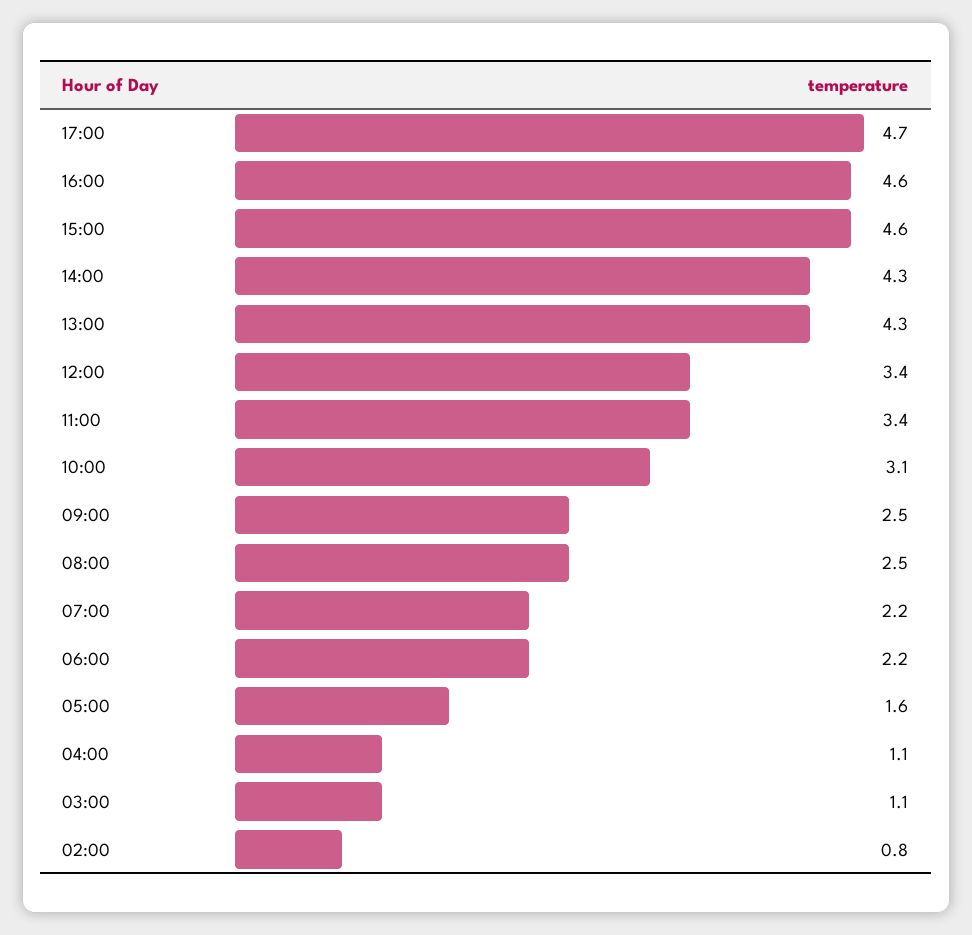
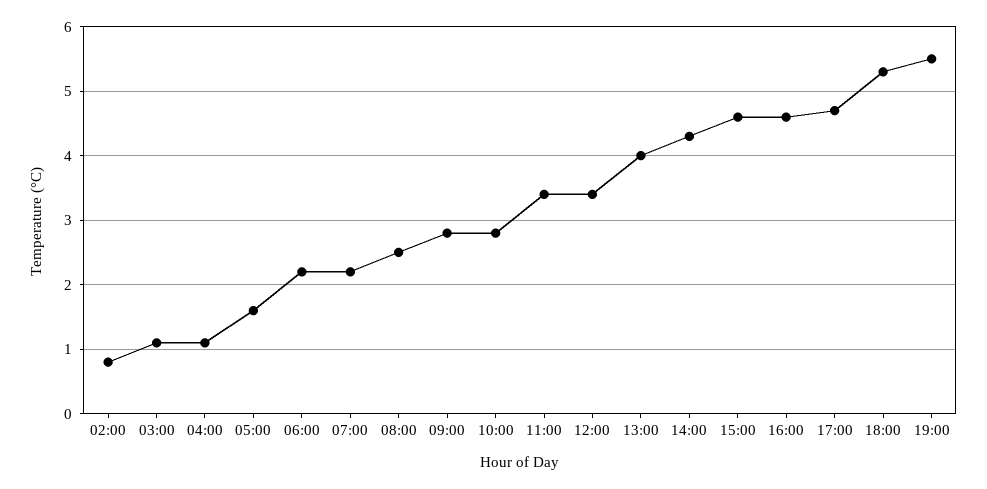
13:00: 4.3 -> 4
10:00: 3.1 -> 2.8
09:00: 2.5 -> 2.8
18:00: none -> 5.3
19:00: none -> 5.5

